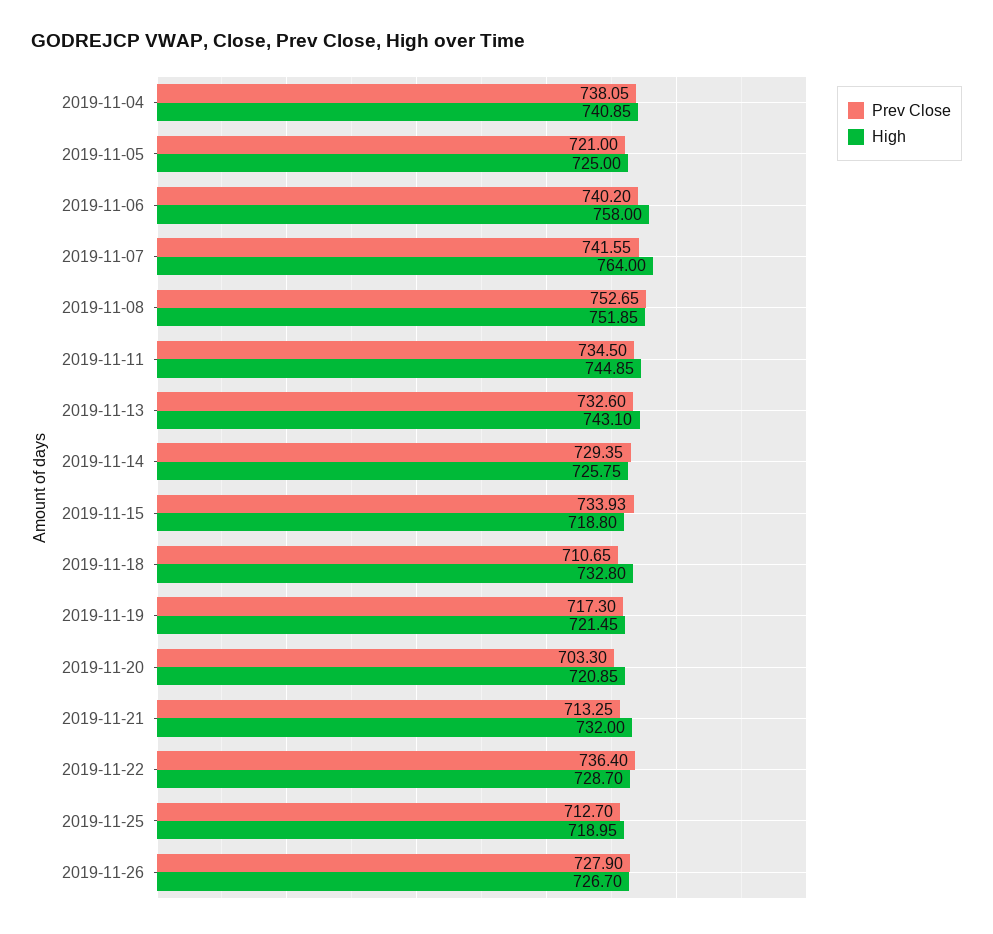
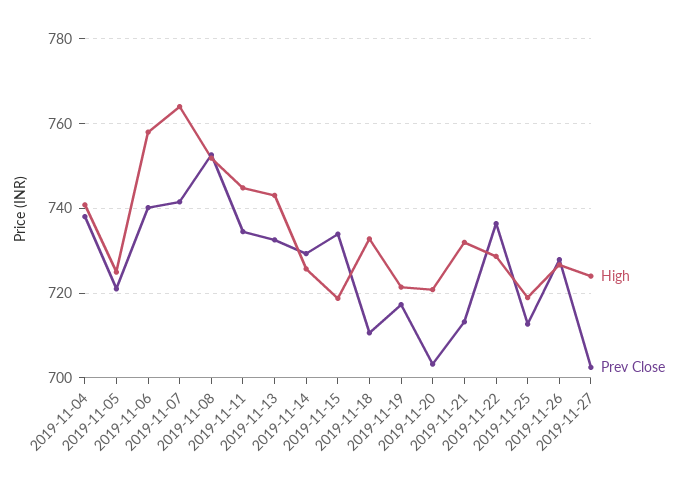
High, 2019-11-27: none -> 724
Prev Close, 2019-11-27: none -> 702

